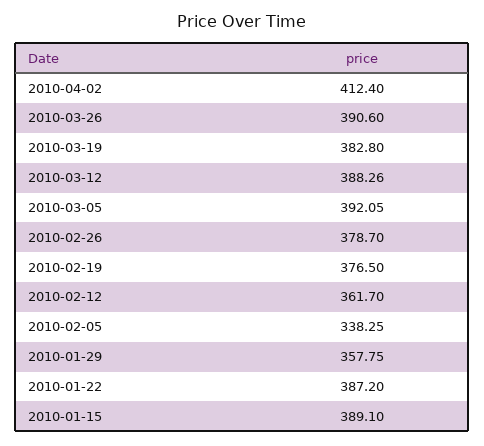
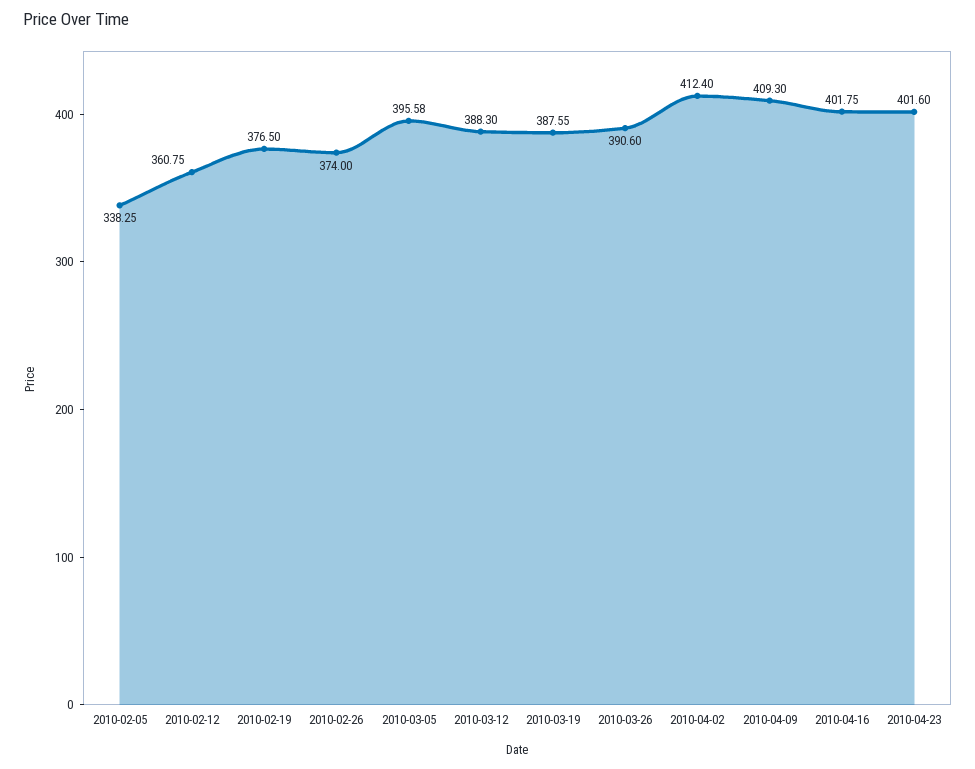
2010-03-19: 382.8 -> 387.55
2010-03-12: 388.26 -> 388.3
2010-03-05: 392.05 -> 395.58
2010-02-26: 378.7 -> 374
2010-02-12: 361.7 -> 360.75
2010-01-29: 357.75 -> none
2010-01-22: 387.2 -> none
2010-01-15: 389.1 -> none
2010-04-09: none -> 409.3
2010-04-16: none -> 401.75
2010-04-23: none -> 401.6

